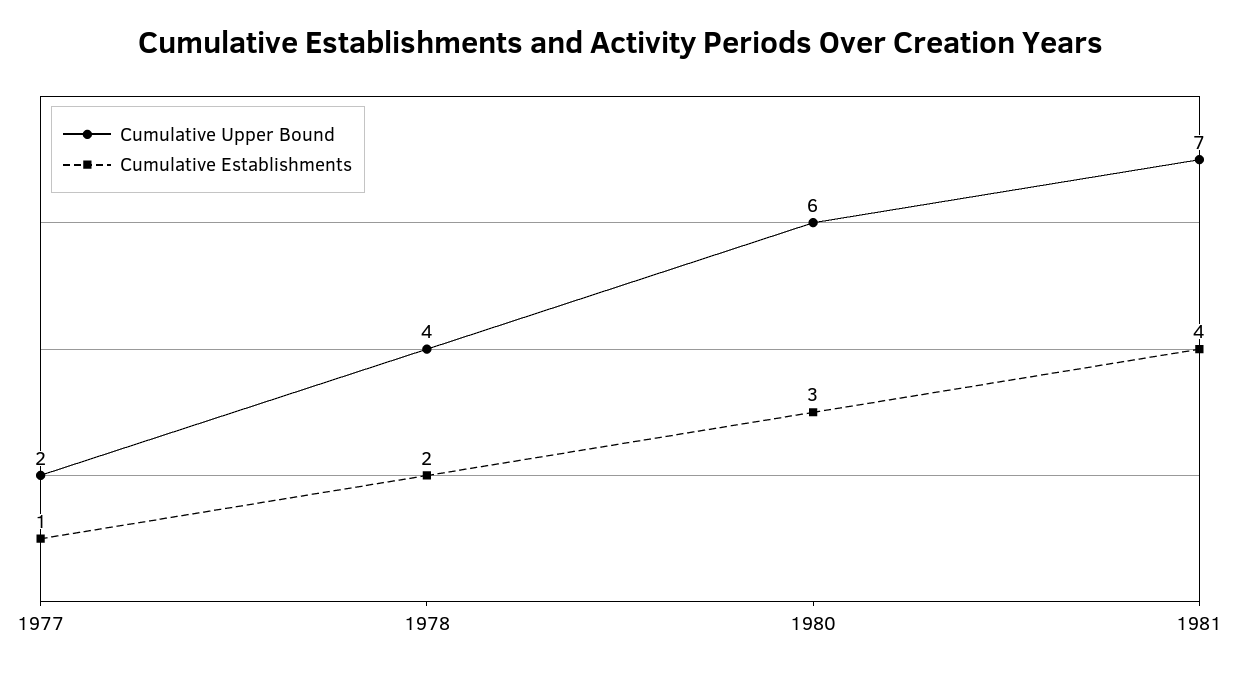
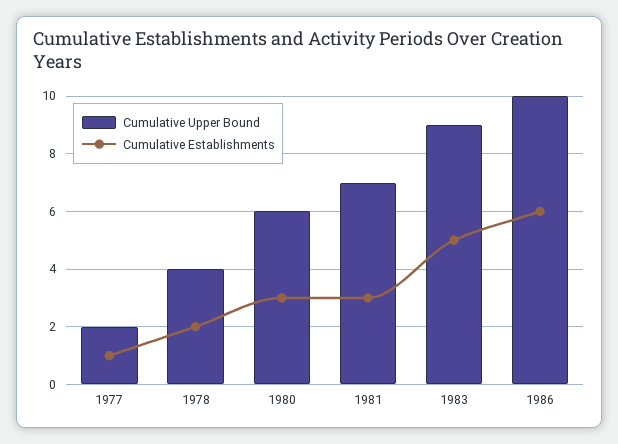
Cumulative Establishments, 1981: 4 -> 3
Cumulative Upper Bound, 1983: none -> 9
Cumulative Establishments, 1983: none -> 5
Cumulative Upper Bound, 1986: none -> 10
Cumulative Establishments, 1986: none -> 6

